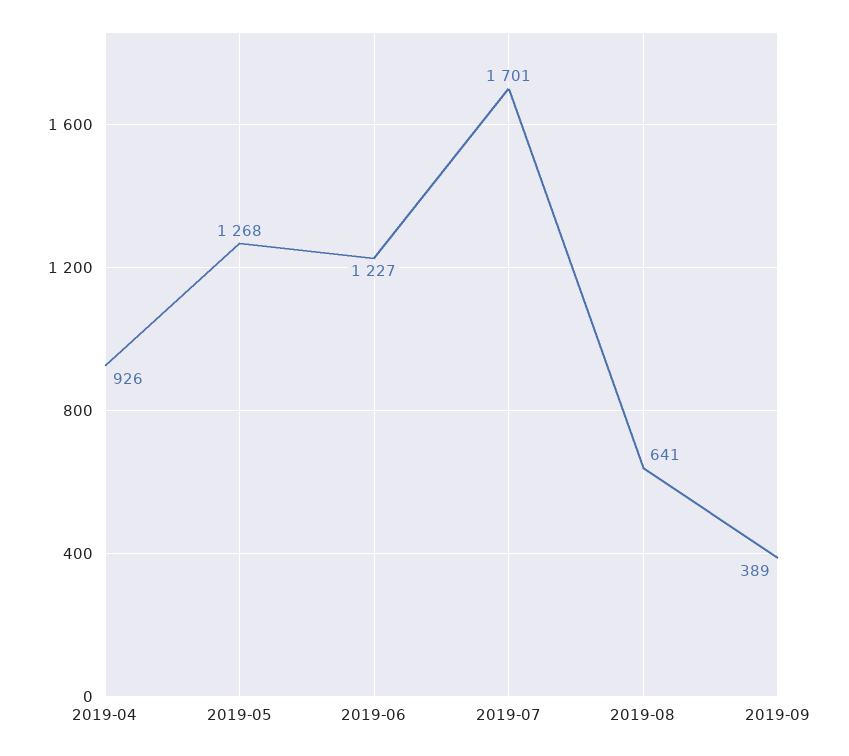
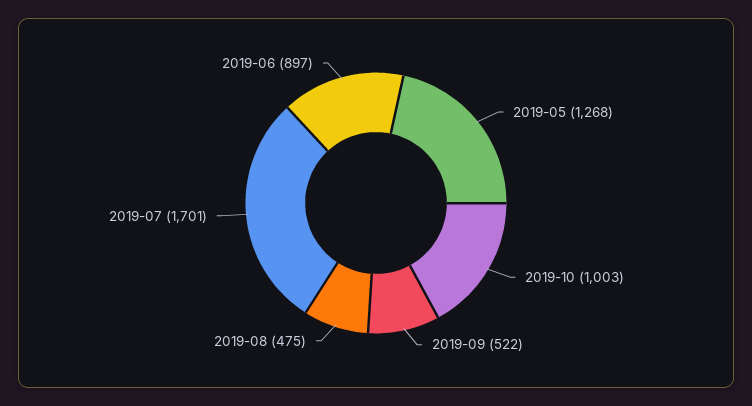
2019-04: 926 -> none
2019-06: 1227 -> 897
2019-08: 641 -> 475
2019-09: 389 -> 522
2019-10: none -> 1003

